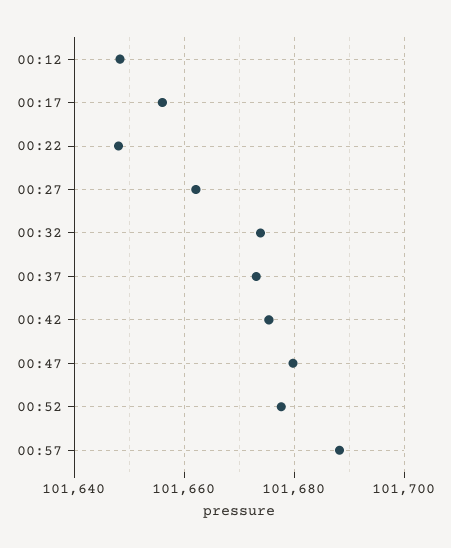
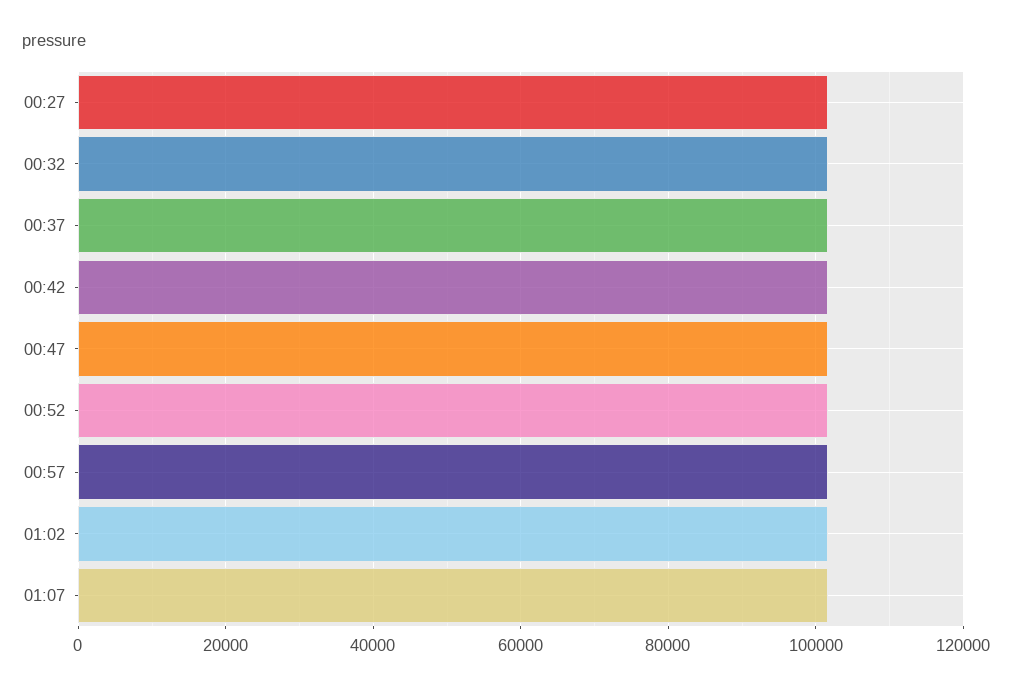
00:12: 101648 -> none
00:17: 101656 -> none
00:22: 101648 -> none
01:02: none -> 102000
01:07: none -> 102000

